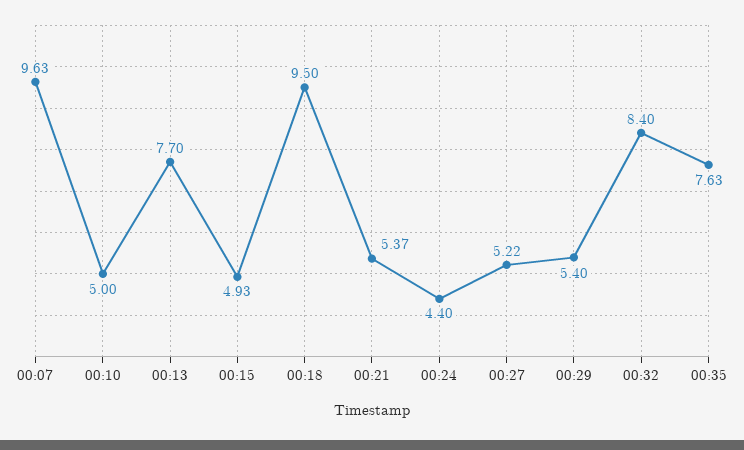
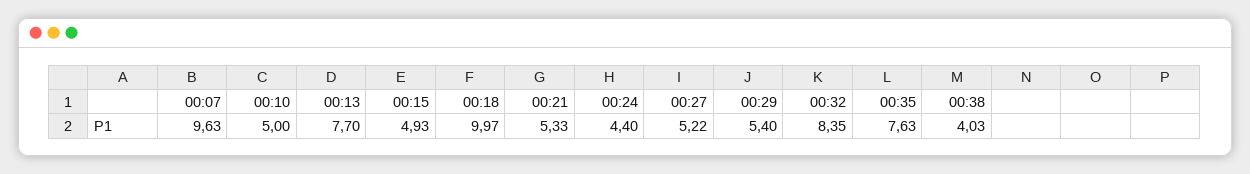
00:18: 9.5 -> 9.97
00:21: 5.37 -> 5.33
00:32: 8.4 -> 8.35
00:38: none -> 4.03

